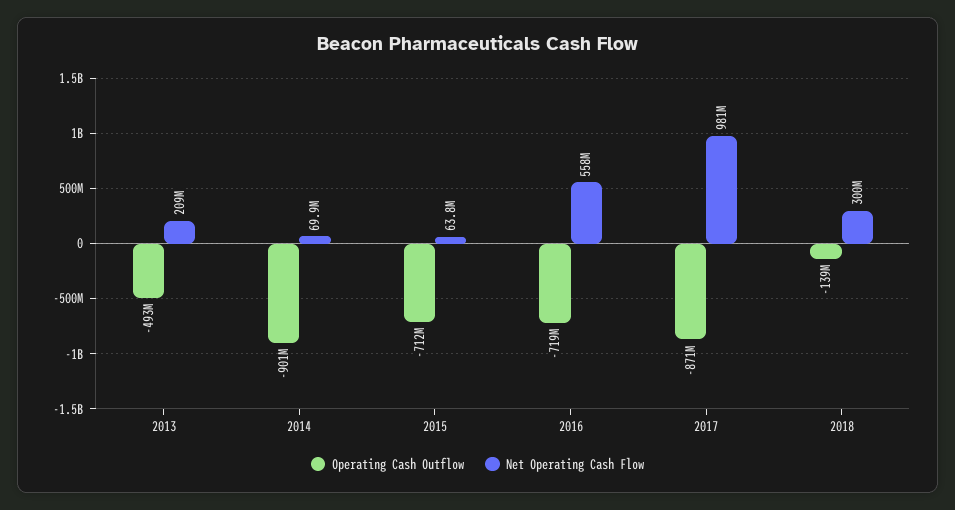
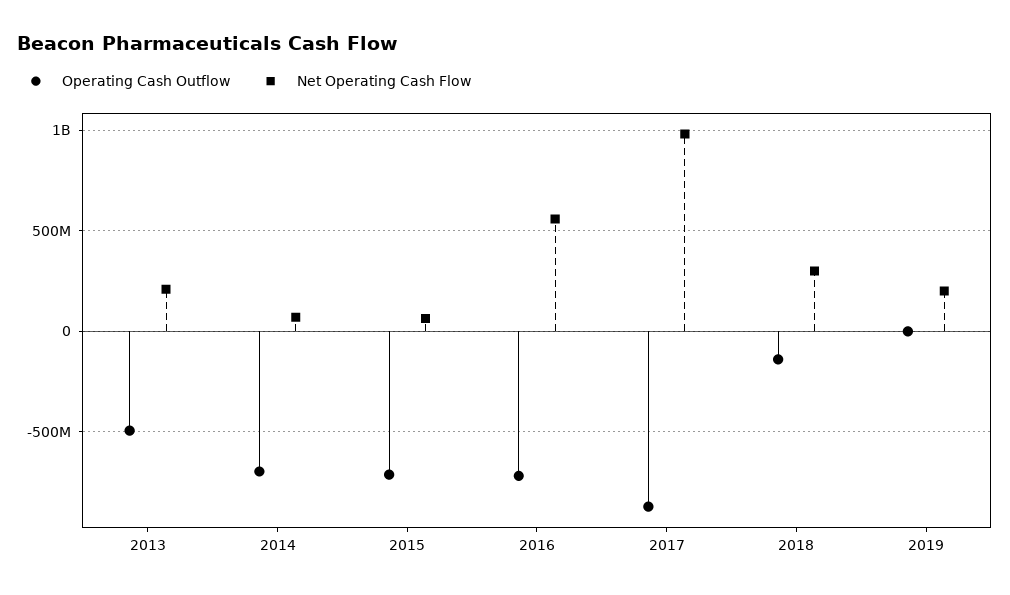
Operating Cash Outflow, 2014: -901000000 -> -700000000
Operating Cash Outflow, 2019: none -> 0
Net Operating Cash Flow, 2019: none -> 200000000

